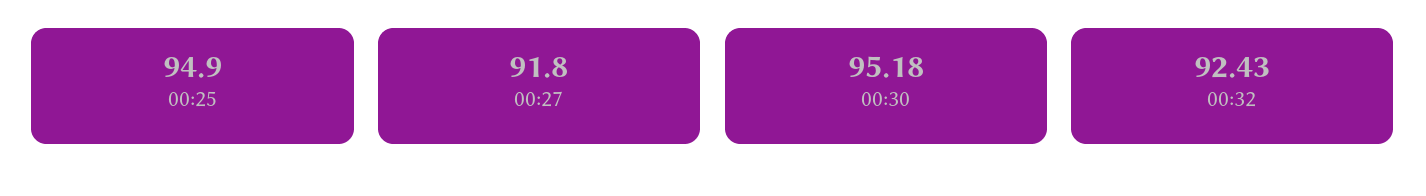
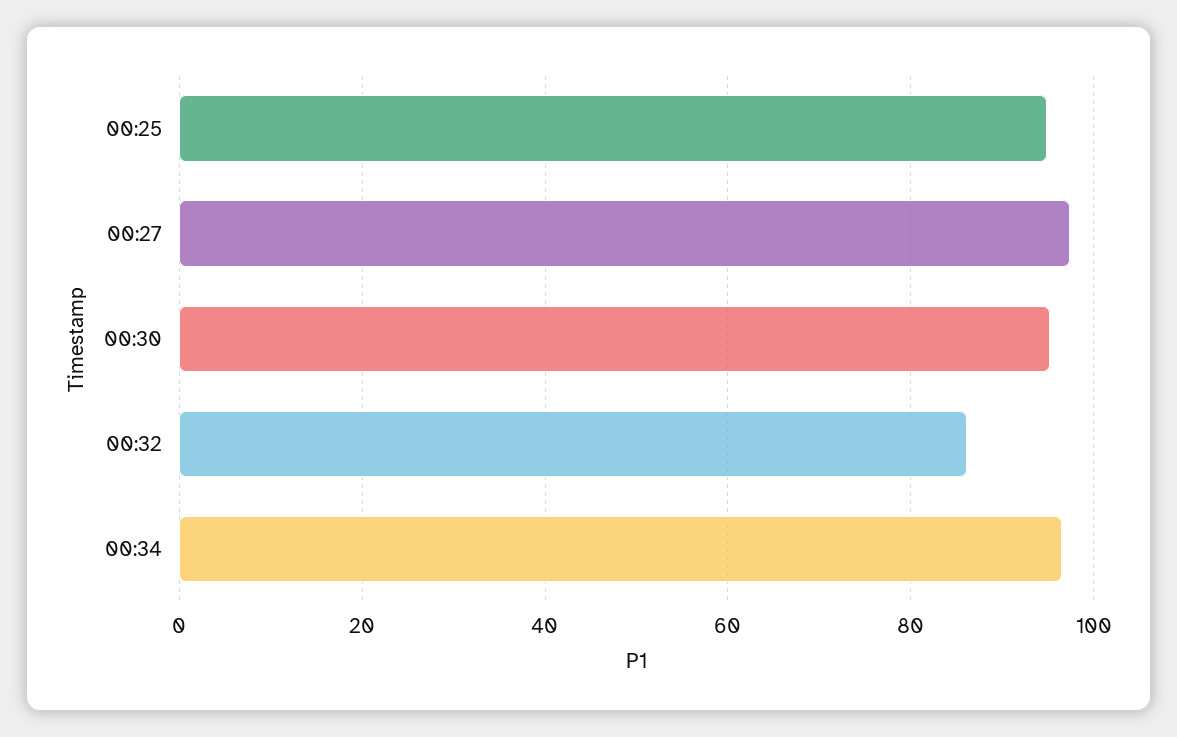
00:27: 91.8 -> 98
00:32: 92.43 -> 86
00:34: none -> 96

